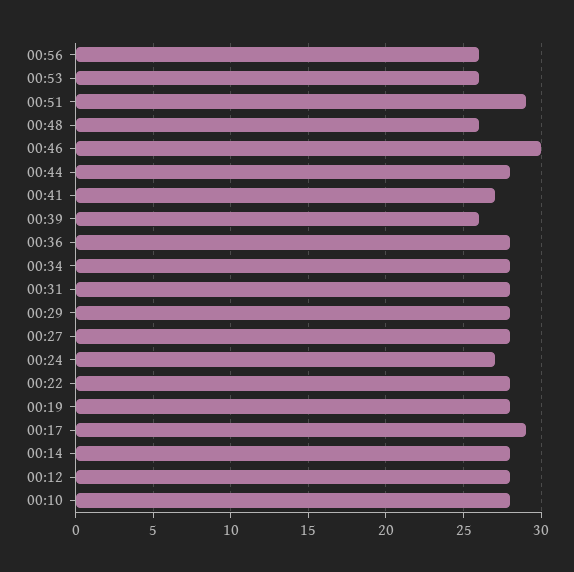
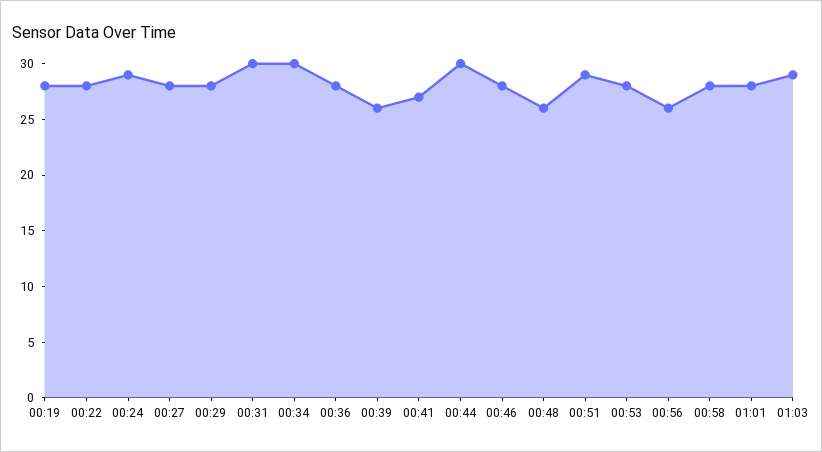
00:53: 26 -> 28
00:46: 30 -> 28
00:44: 28 -> 30
00:34: 28 -> 30
00:31: 28 -> 30
00:24: 27 -> 29
00:17: 29 -> none
00:14: 28 -> none
00:12: 28 -> none
00:10: 28 -> none
00:58: none -> 28
01:01: none -> 28
01:03: none -> 29

